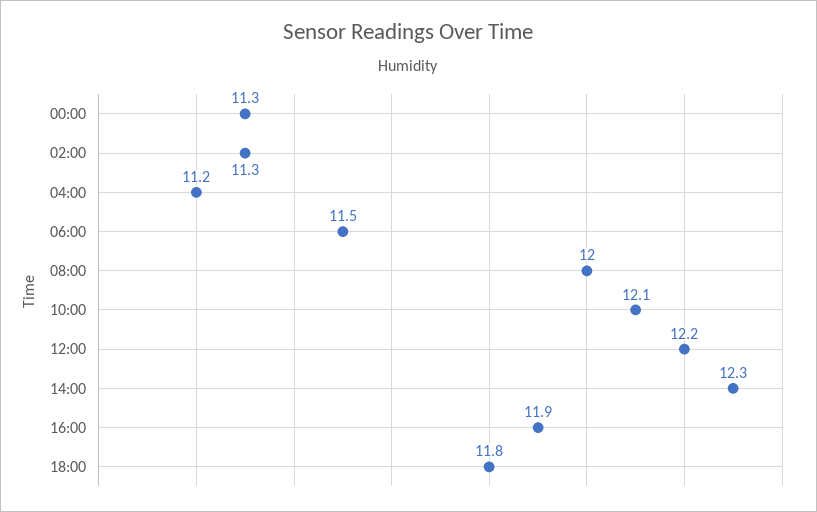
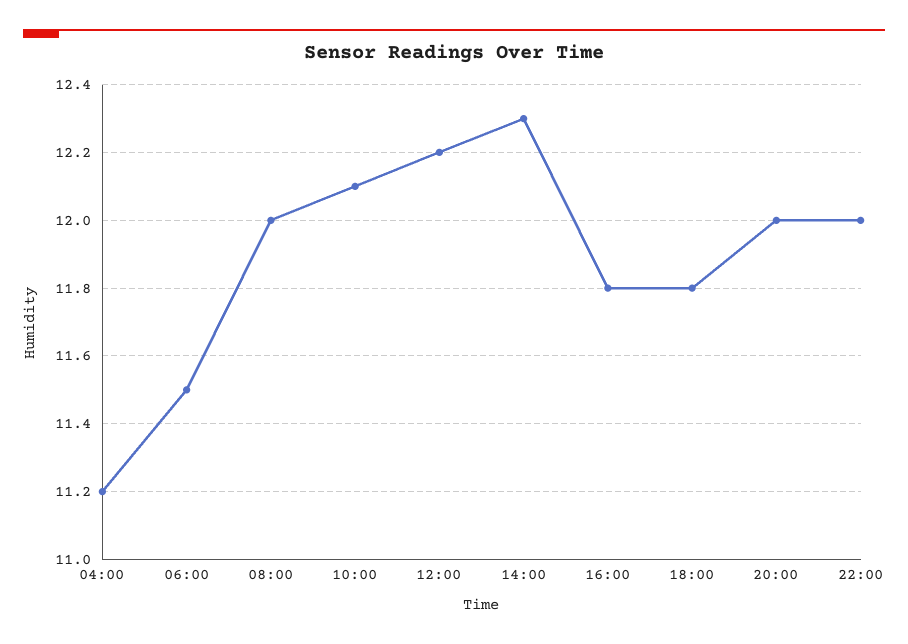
00:00: 11.3 -> none
02:00: 11.3 -> none
16:00: 11.9 -> 11.8
20:00: none -> 12
22:00: none -> 12

